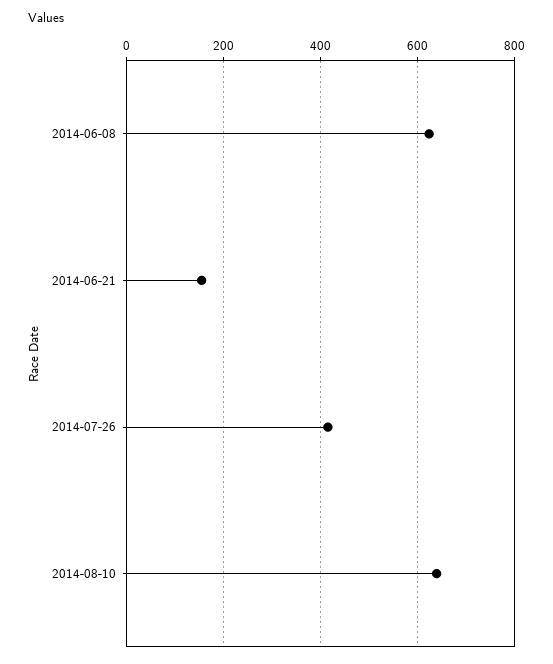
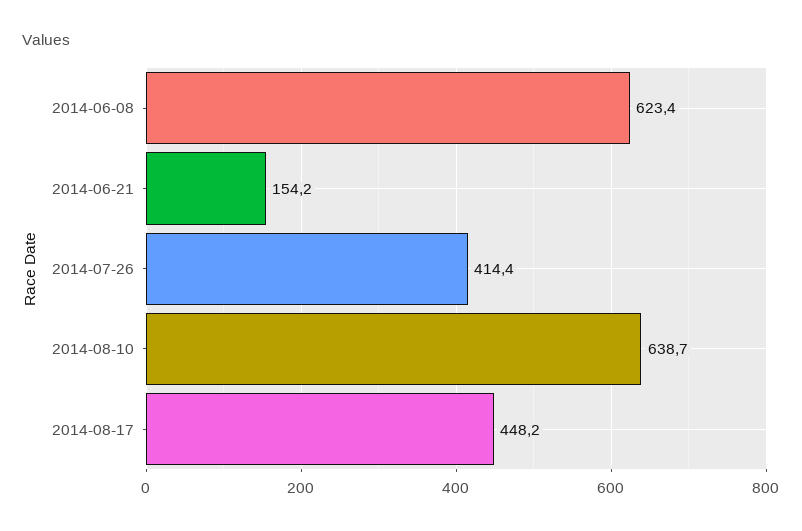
2014-08-17: none -> 448.2

